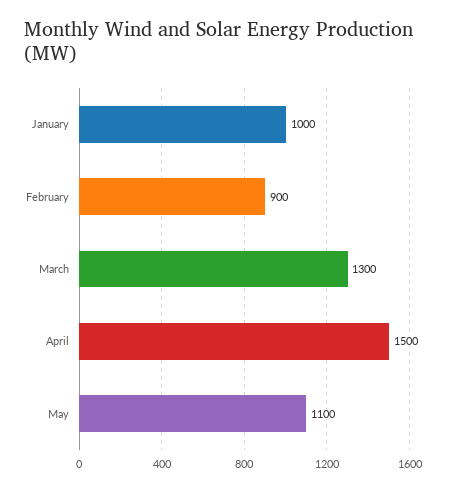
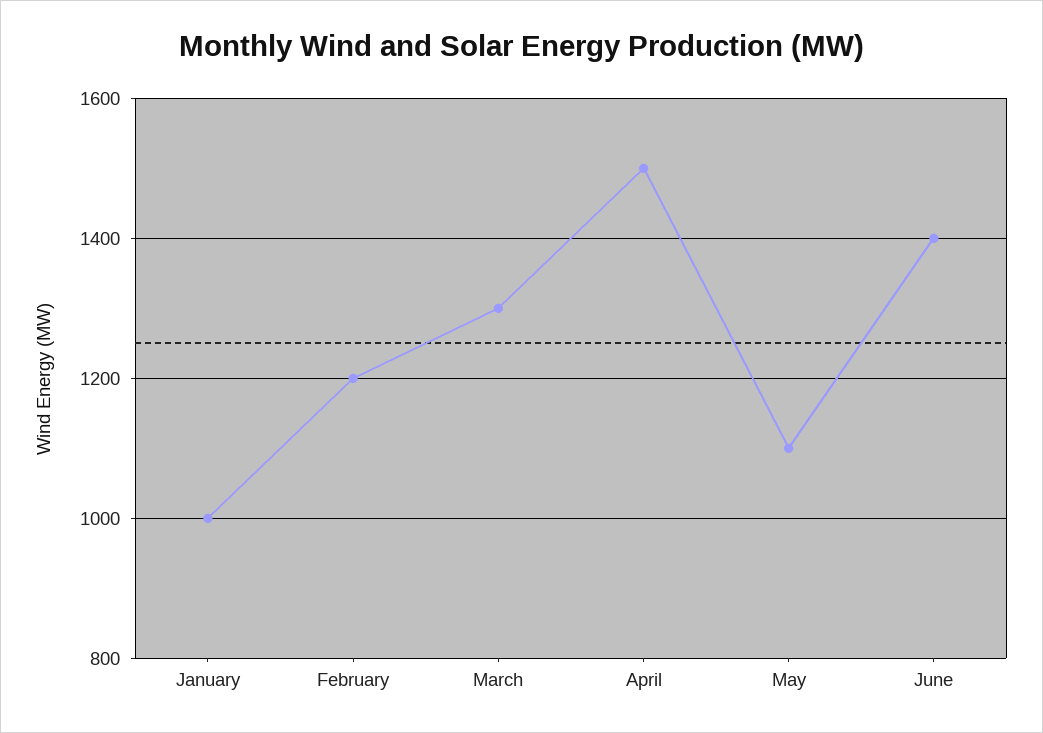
February: 900 -> 1200
June: none -> 1400

